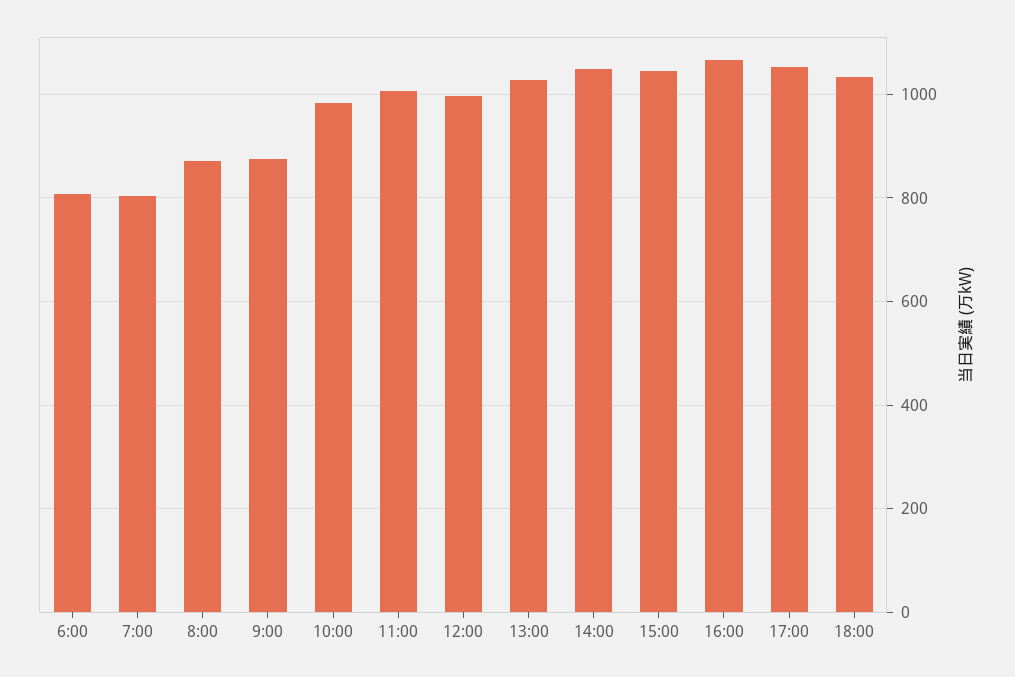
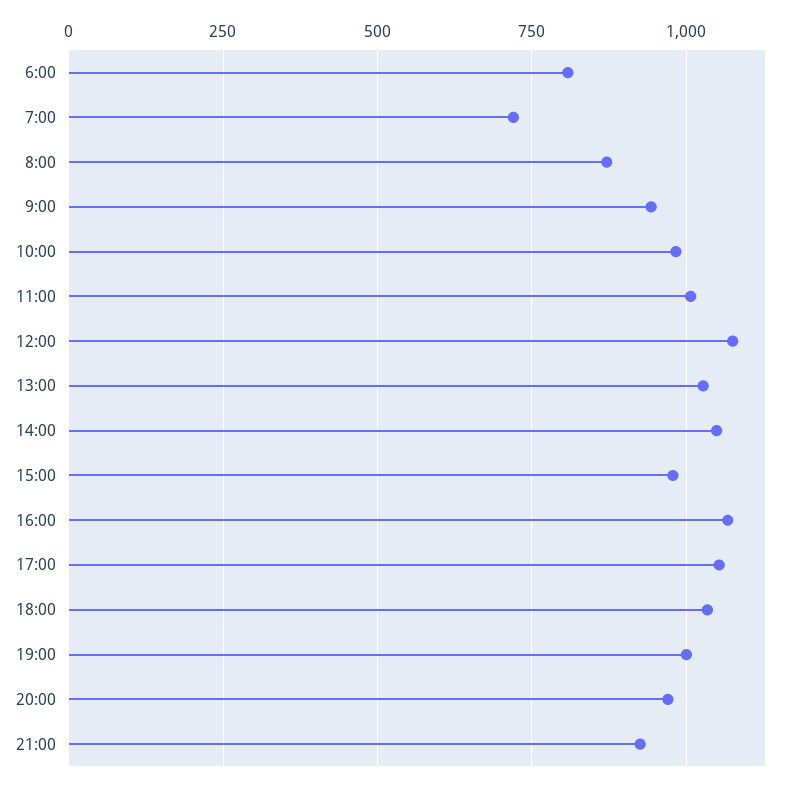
7:00: 800 -> 725
9:00: 880 -> 950
12:00: 1000 -> 1075
15:00: 1040 -> 975
19:00: none -> 1000
20:00: none -> 975
21:00: none -> 925

